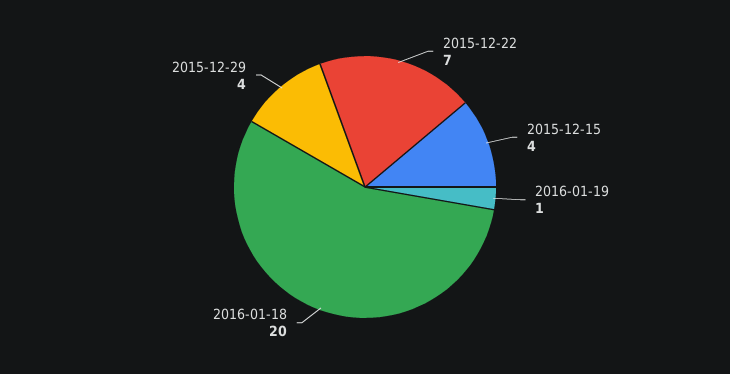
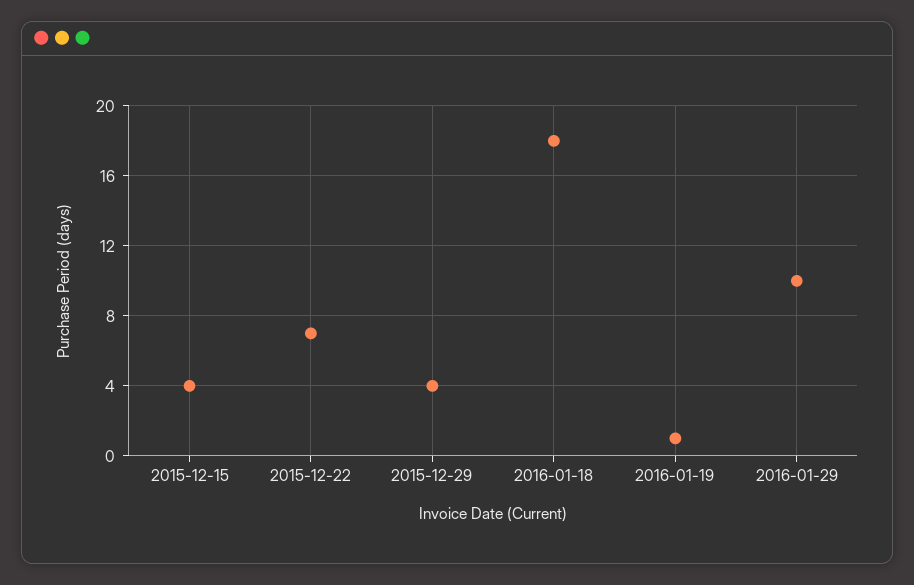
2016-01-18: 20 -> 18
2016-01-29: none -> 10

